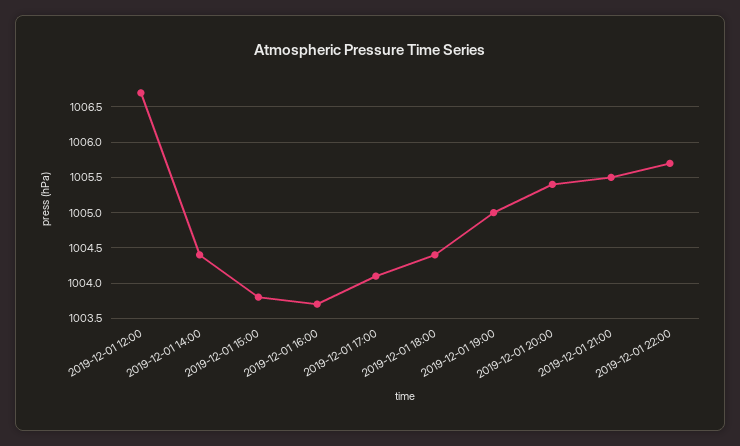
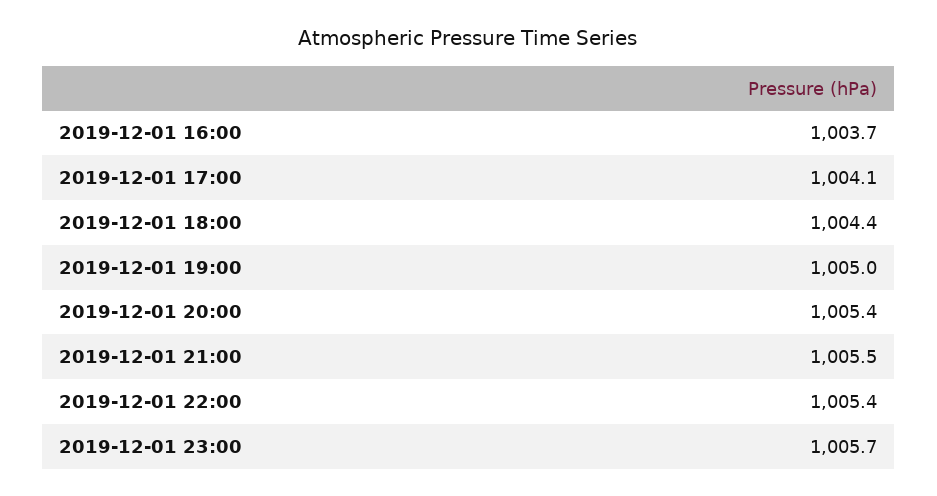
2019-12-01 12:00: 1006.7 -> none
2019-12-01 14:00: 1004.4 -> none
2019-12-01 15:00: 1003.8 -> none
2019-12-01 22:00: 1005.7 -> 1005.4
2019-12-01 23:00: none -> 1005.7

